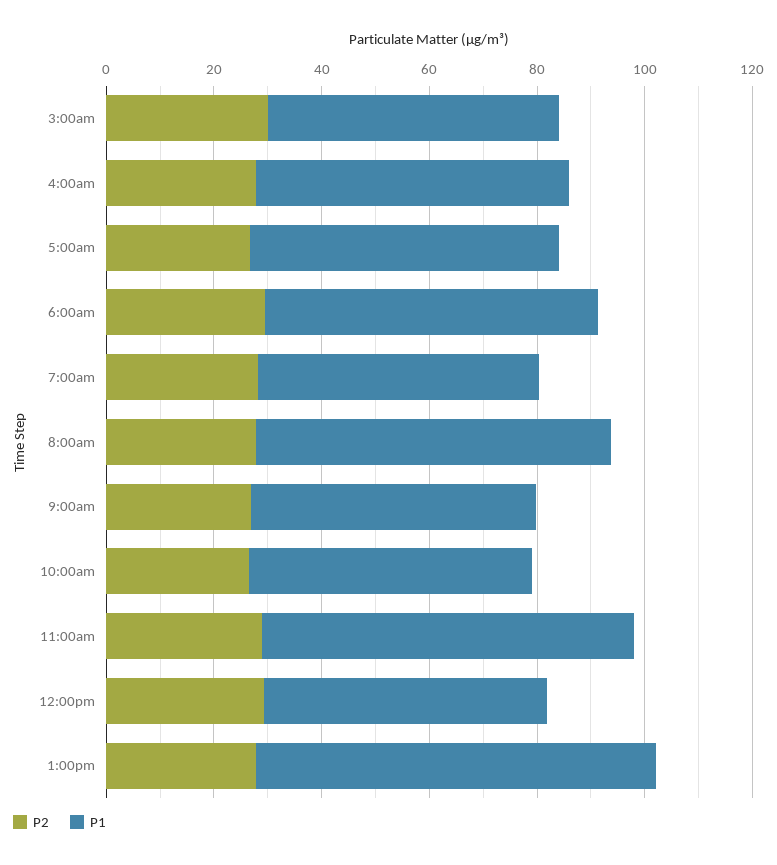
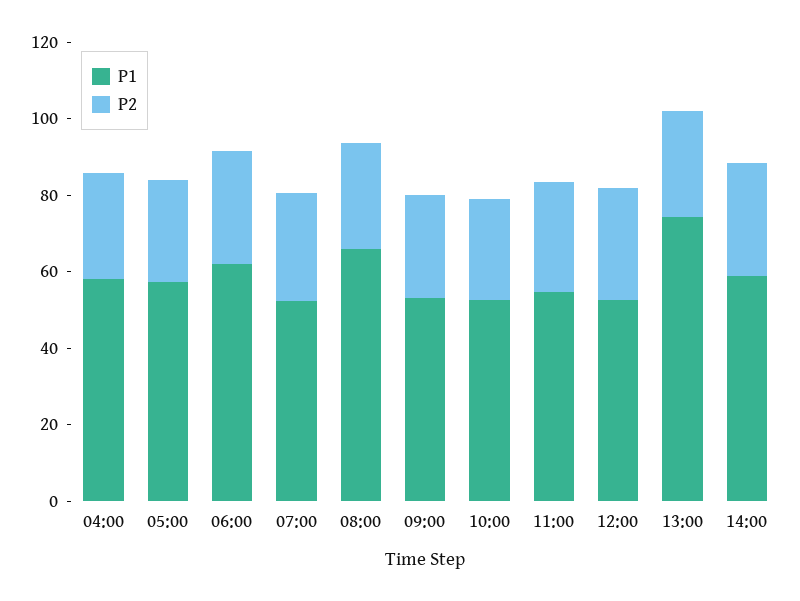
P2, 3:00am: 30 -> none
P1, 3:00am: 55 -> none
P1, 11:00am: 70 -> 55
P1, 14:00: none -> 60
P2, 14:00: none -> 30

